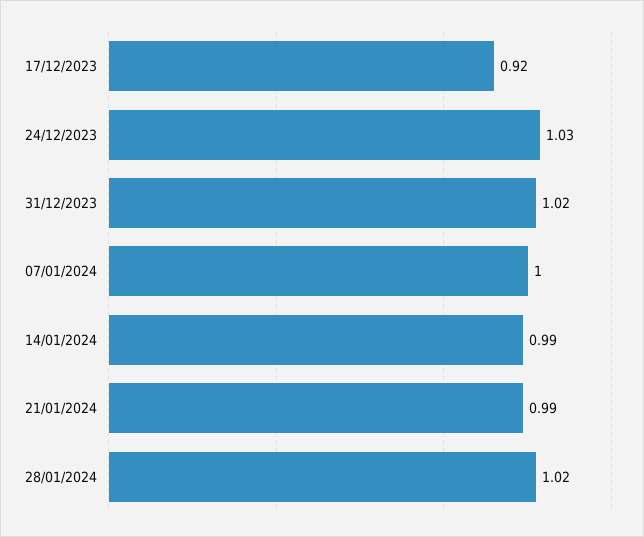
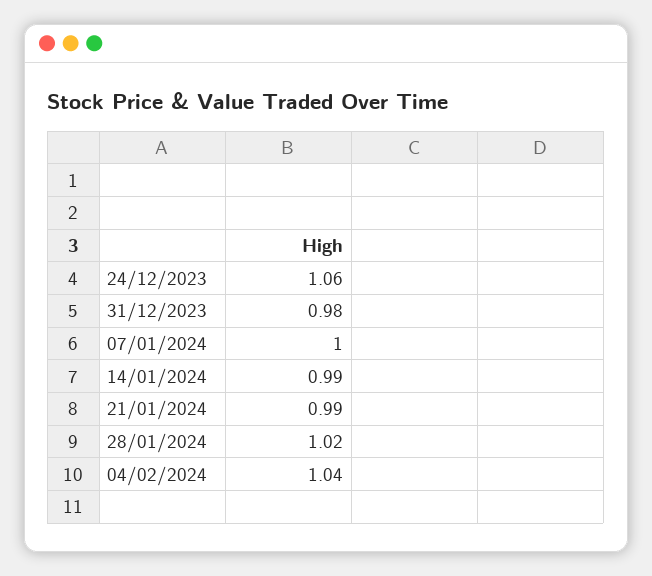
17/12/2023: 0.92 -> none
24/12/2023: 1.03 -> 1.06
31/12/2023: 1.02 -> 0.98
04/02/2024: none -> 1.04

